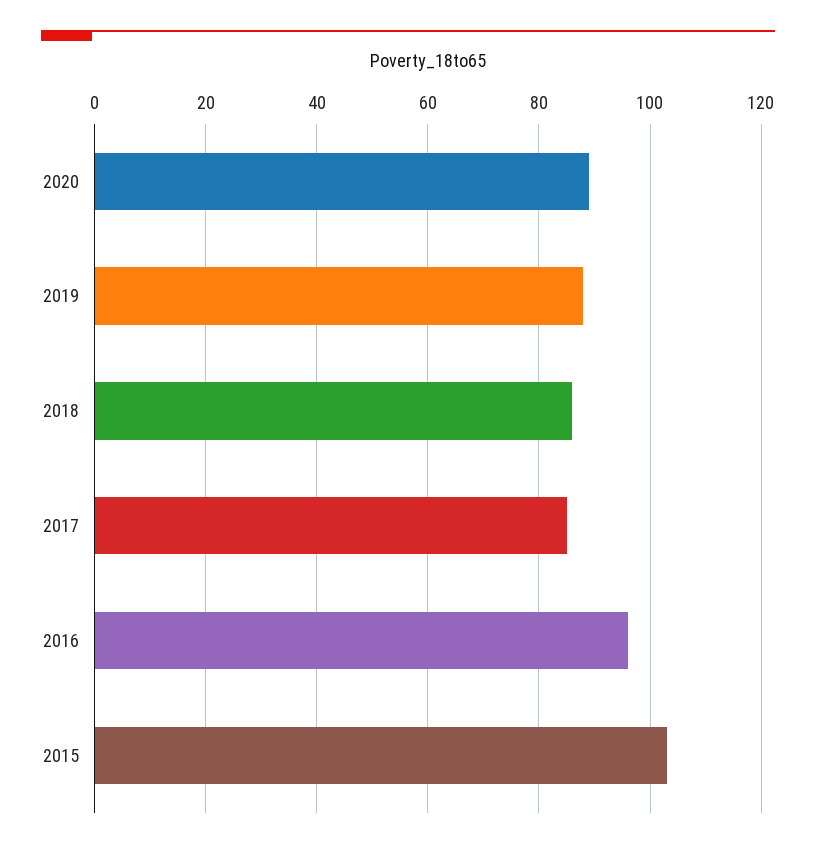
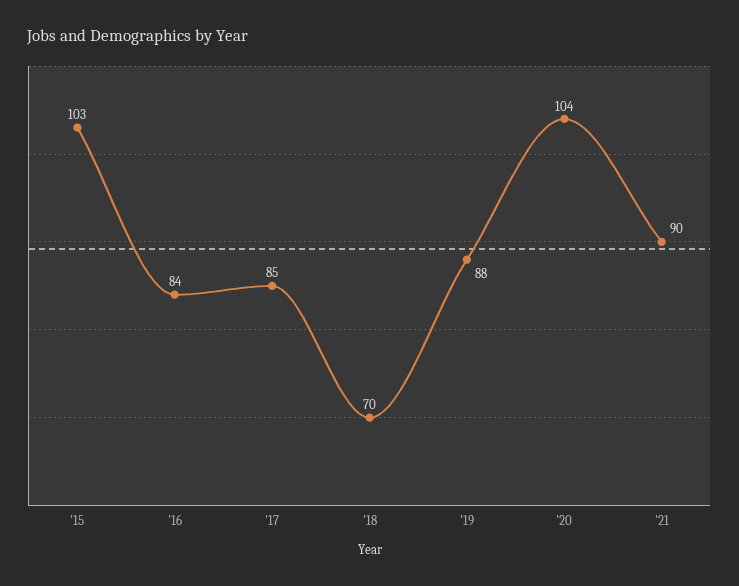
2020: 90 -> 104
2018: 85 -> 70
2016: 95 -> 84
'21: none -> 90

